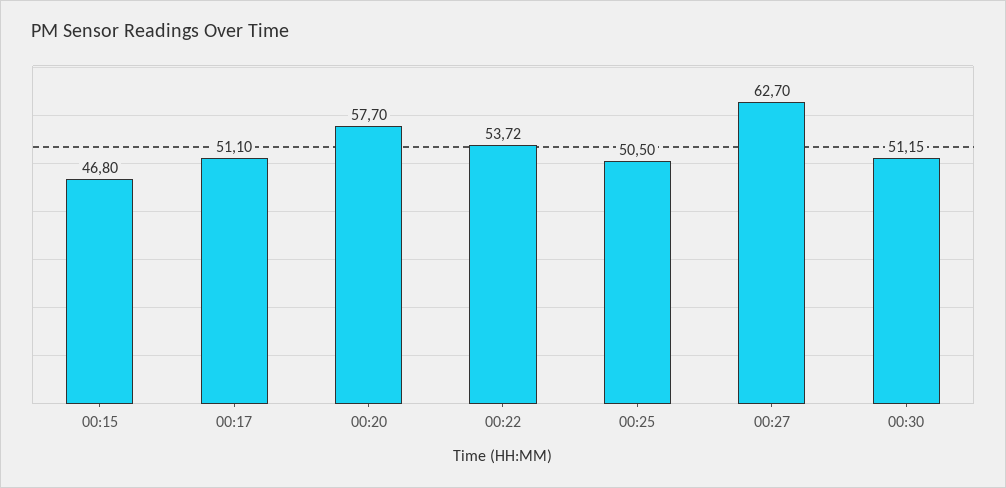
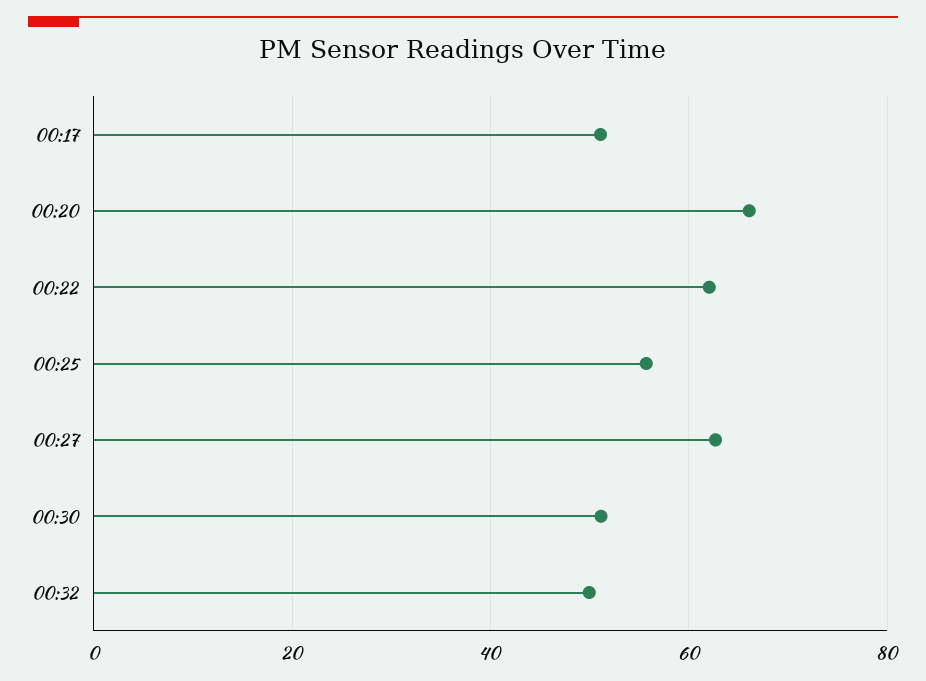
00:15: 46.8 -> none
00:20: 57.7 -> 66
00:22: 53.72 -> 62
00:25: 50.5 -> 56
00:32: none -> 50

